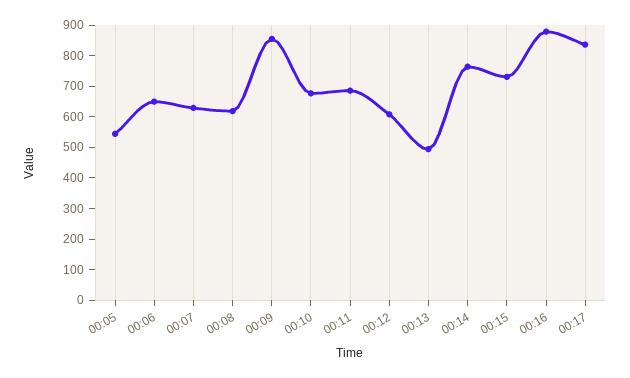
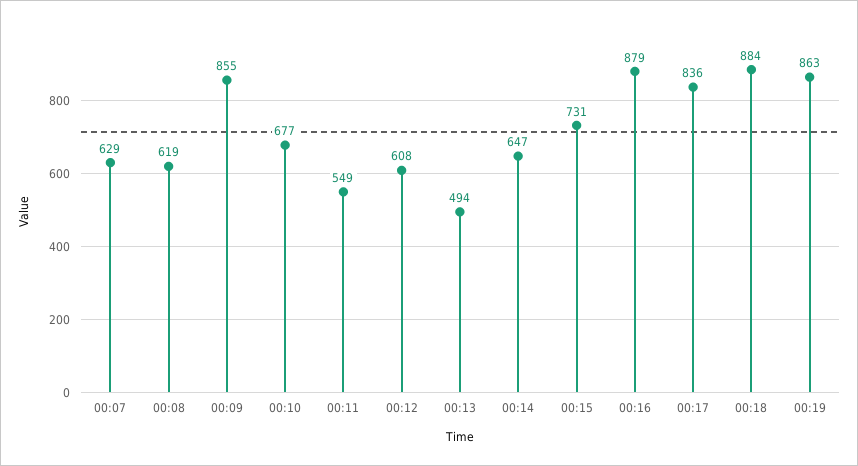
00:05: 550 -> none
00:06: 650 -> none
00:11: 700 -> 549
00:14: 750 -> 647
00:18: none -> 884
00:19: none -> 863

